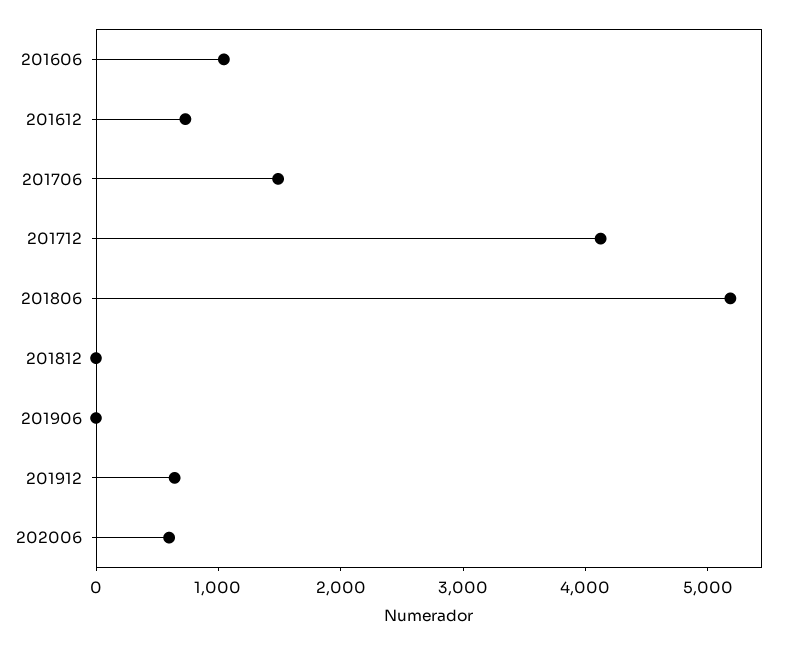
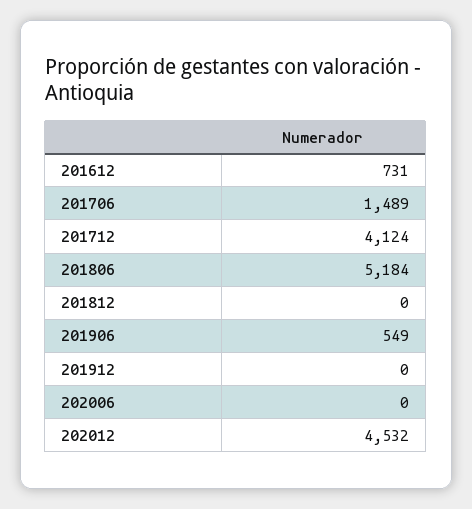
201606: 1000 -> none
201906: 0 -> 549
201912: 600 -> 0
202006: 600 -> 0
202012: none -> 4532

